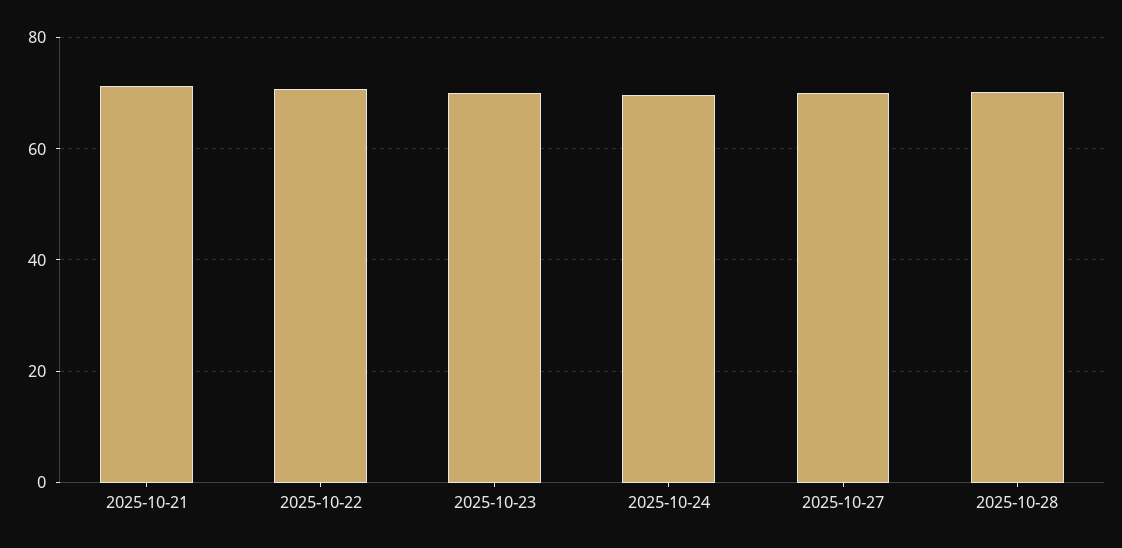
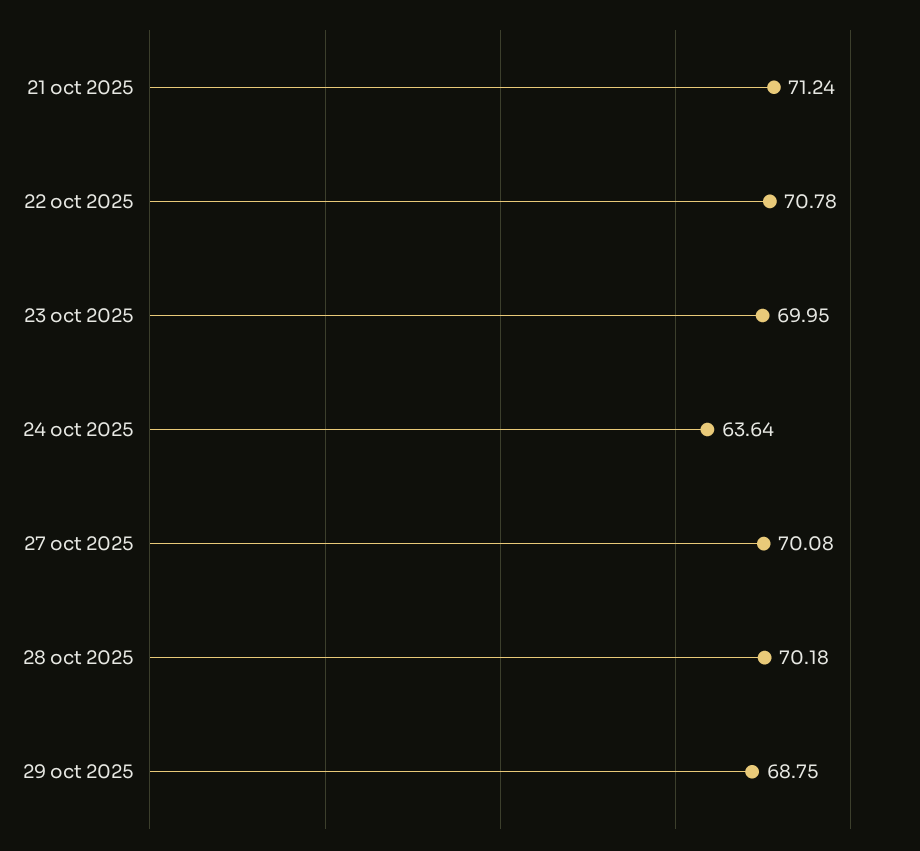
2025-10-24: 70 -> 63.64
29 oct 2025: none -> 68.75

